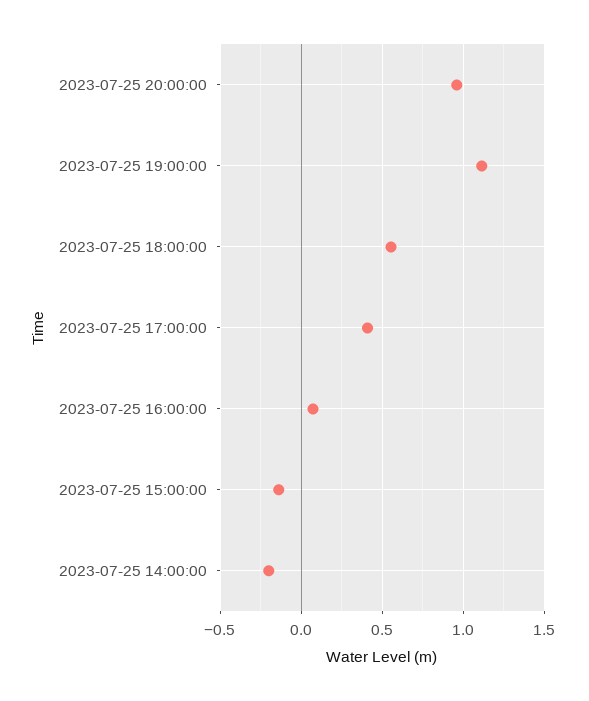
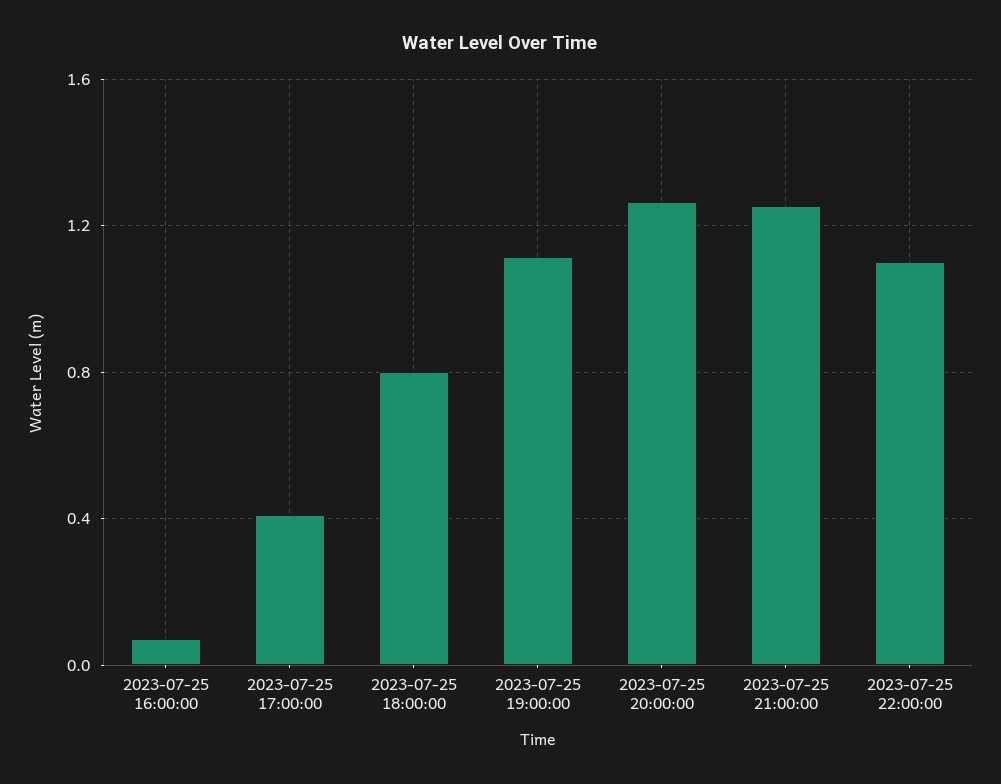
2023-07-25 20:00:00: 0.95 -> 1.25
2023-07-25 18:00:00: 0.55 -> 0.8
2023-07-25 15:00:00: -0.15 -> none
2023-07-25 14:00:00: -0.2 -> none
2023-07-25 21:00:00: none -> 1.25
2023-07-25 22:00:00: none -> 1.1

